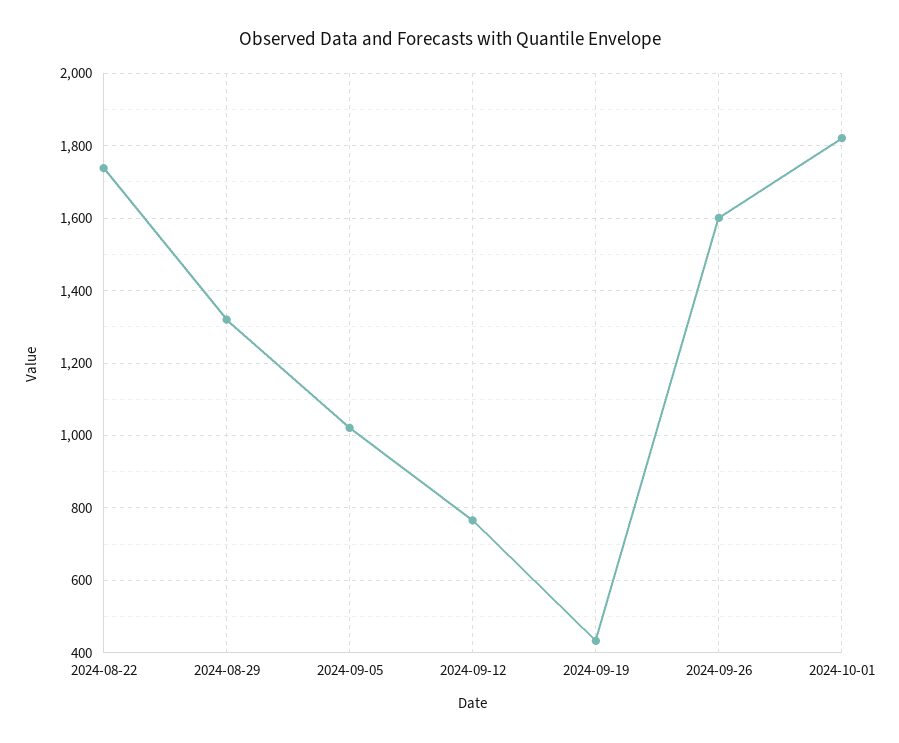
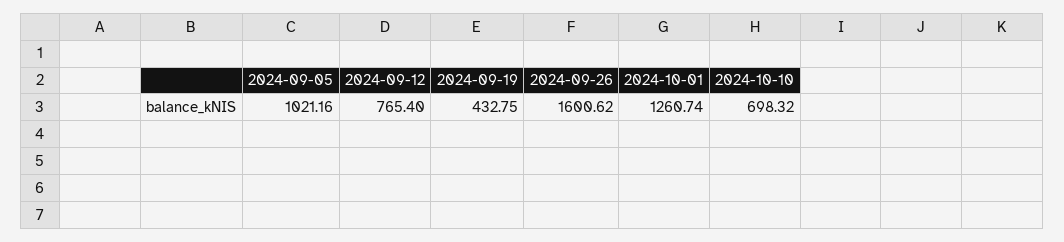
2024-08-22: 1740 -> none
2024-08-29: 1320 -> none
2024-10-01: 1820 -> 1260.74
2024-10-10: none -> 698.32

